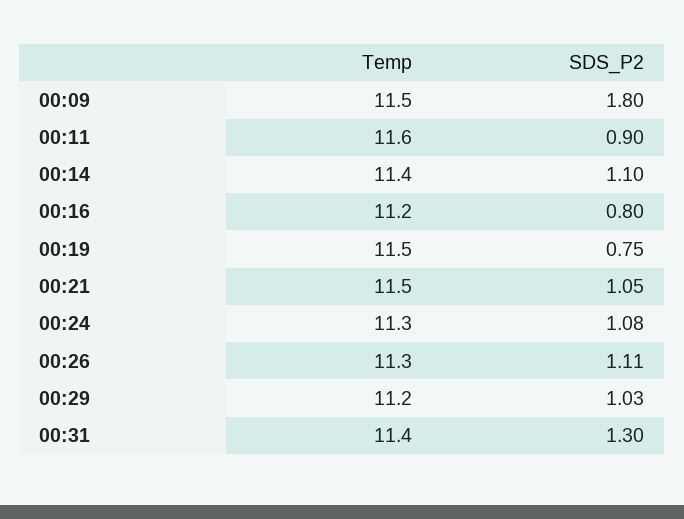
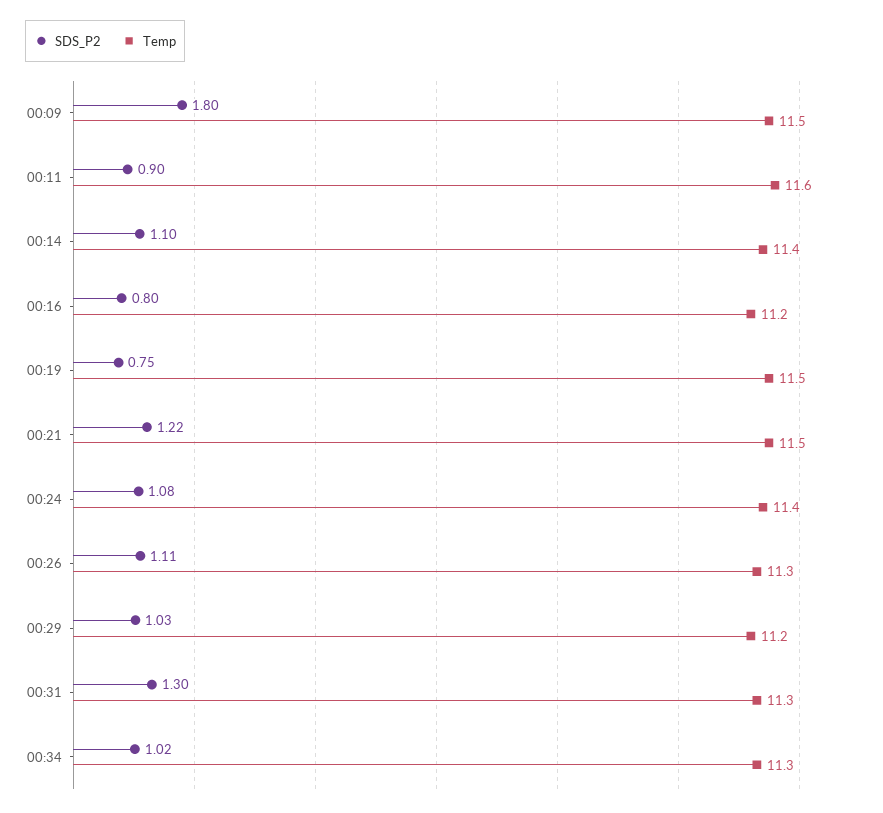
SDS_P2, 00:21: 1.05 -> 1.22
Temp, 00:24: 11.3 -> 11.4
Temp, 00:31: 11.4 -> 11.3
SDS_P2, 00:34: none -> 1.02
Temp, 00:34: none -> 11.3

